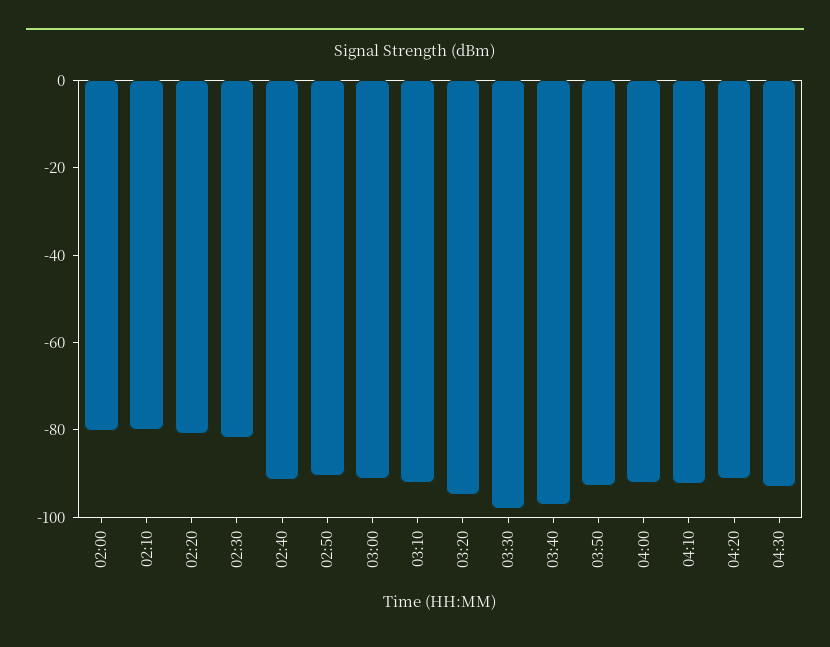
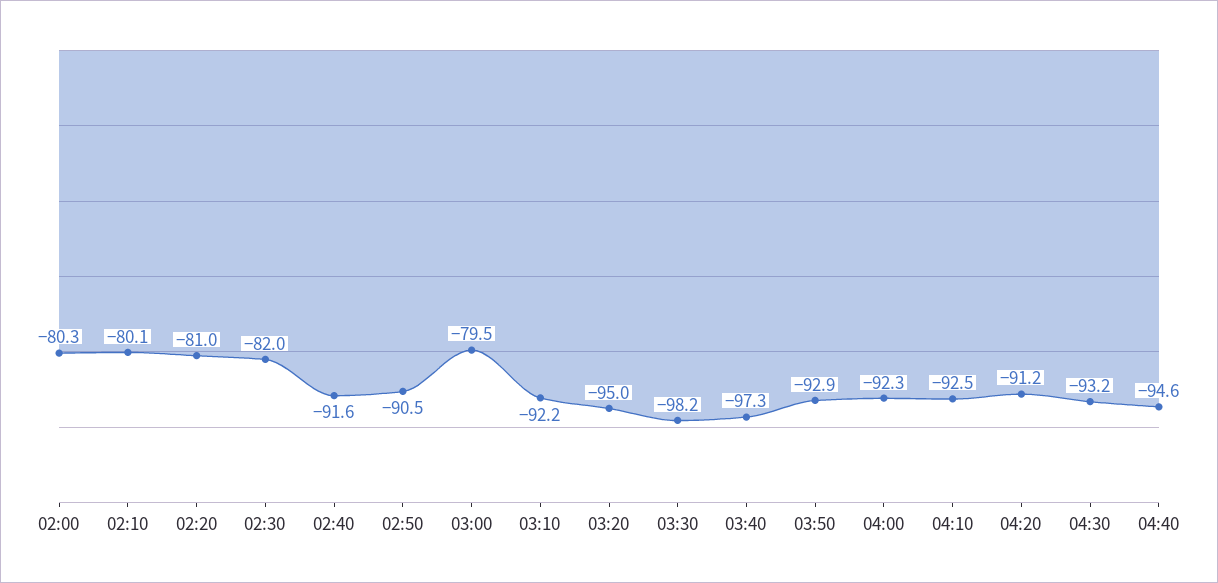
03:00: -90 -> -79.5
04:40: none -> -94.6

